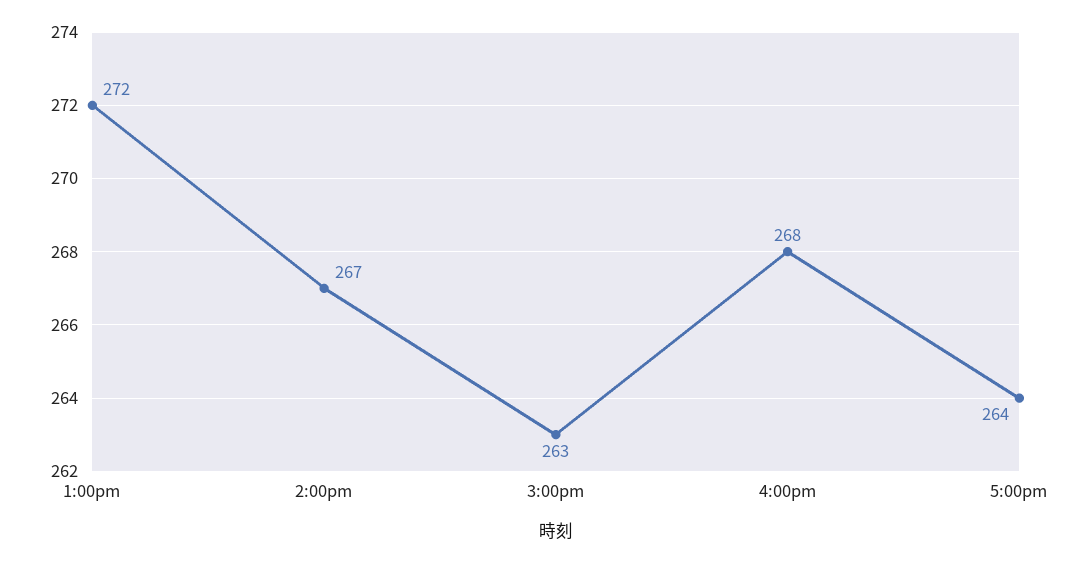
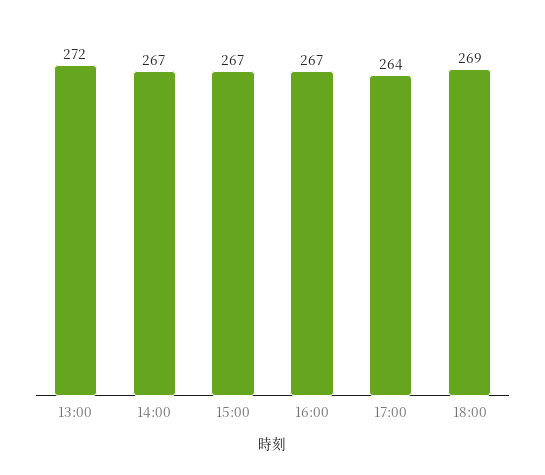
3:00pm: 263 -> 267
4:00pm: 268 -> 267
18:00: none -> 269

